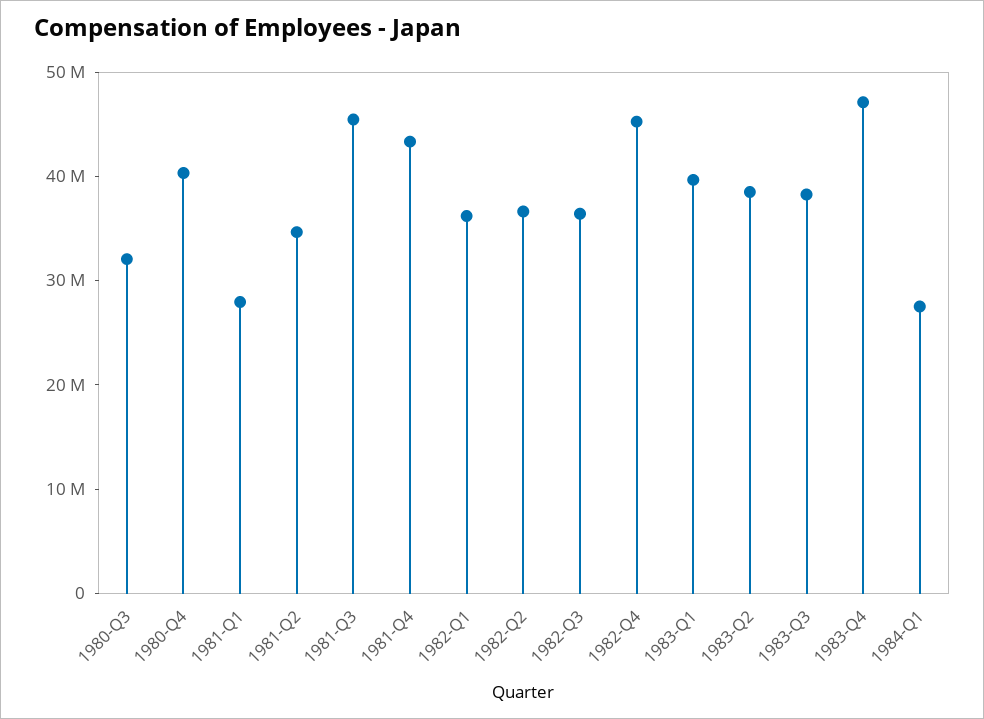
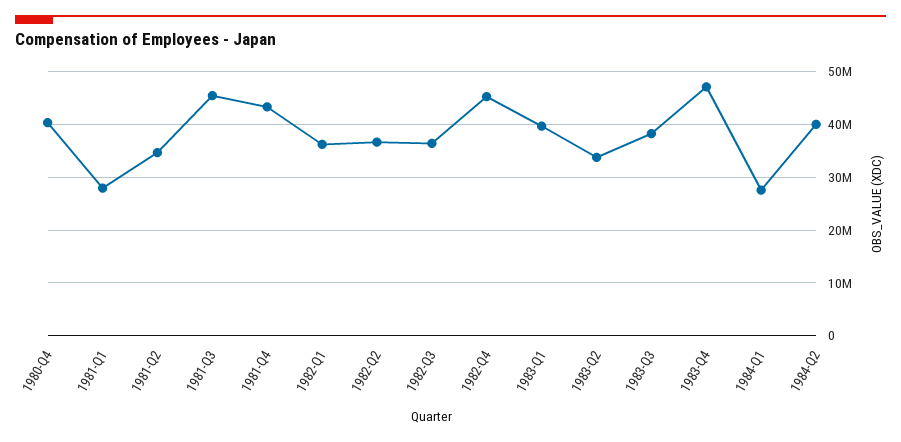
1980-Q3: 32000000 -> none
1983-Q2: 38000000 -> 34000000
1984-Q2: none -> 40000000

